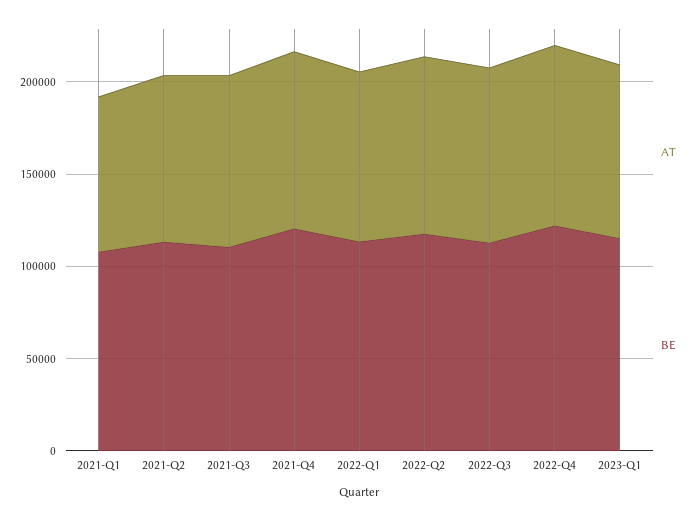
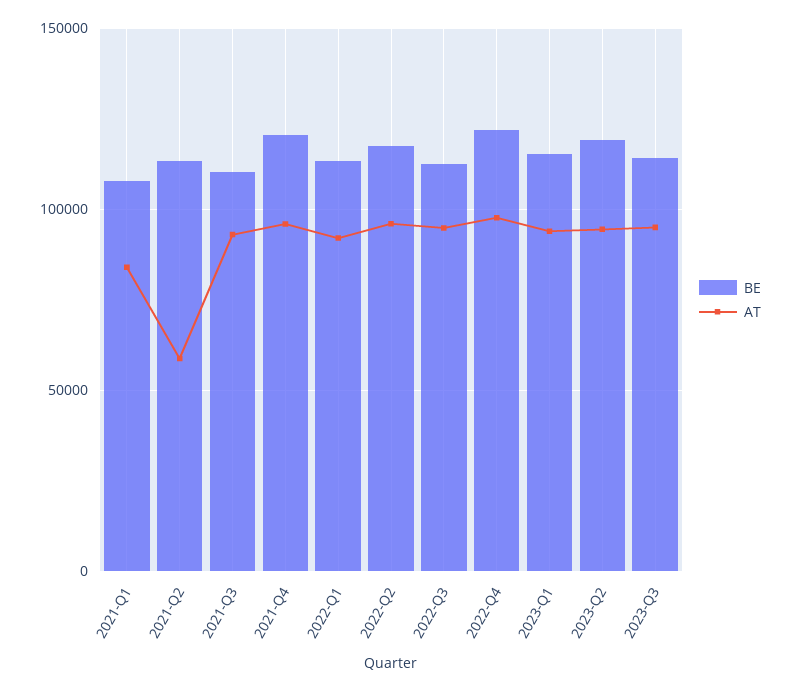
AT, 2021-Q2: 90000 -> 60000
BE, 2023-Q2: none -> 120000
AT, 2023-Q2: none -> 95000
BE, 2023-Q3: none -> 115000
AT, 2023-Q3: none -> 95000

